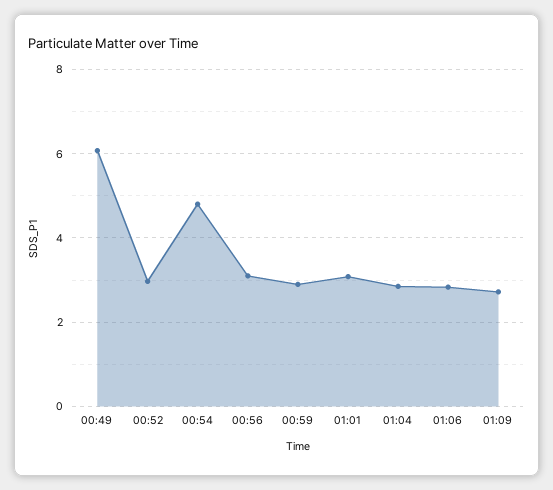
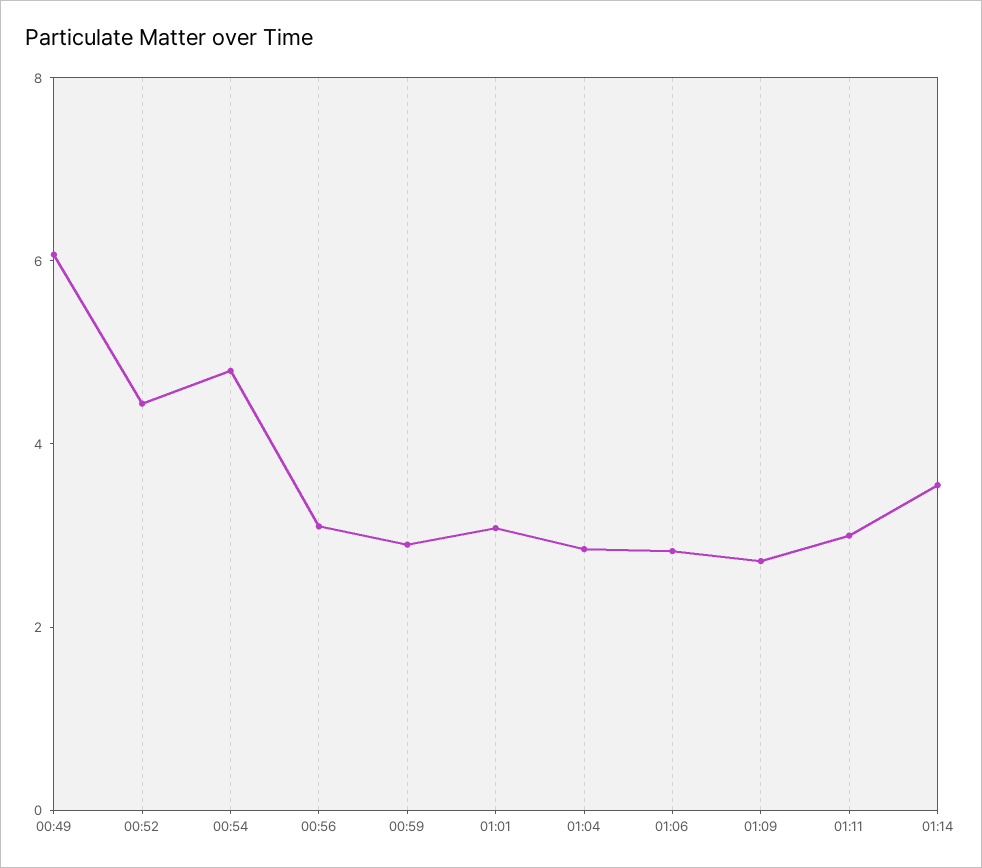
00:52: 3 -> 4.5
01:11: none -> 3
01:14: none -> 3.5

